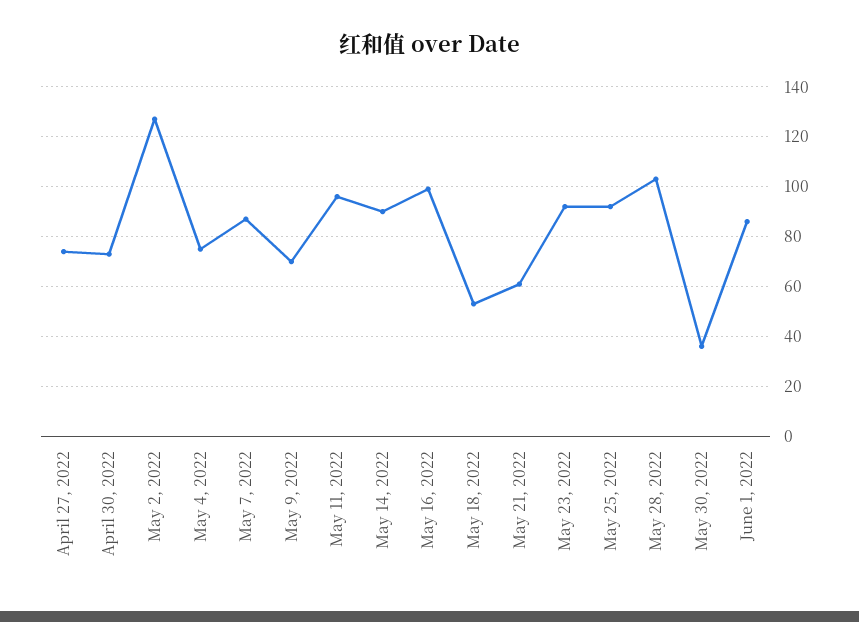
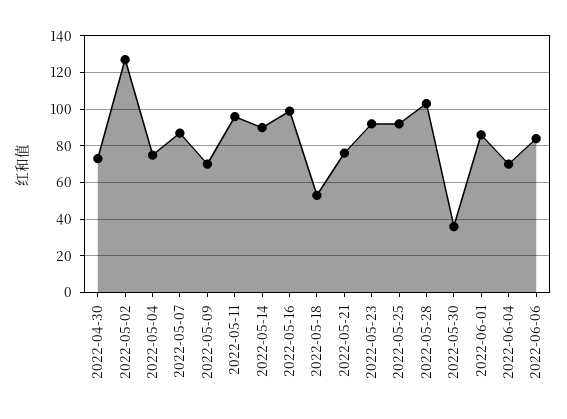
April 27, 2022: 75 -> none
May 21, 2022: 60 -> 75
2022-06-04: none -> 70
2022-06-06: none -> 85

